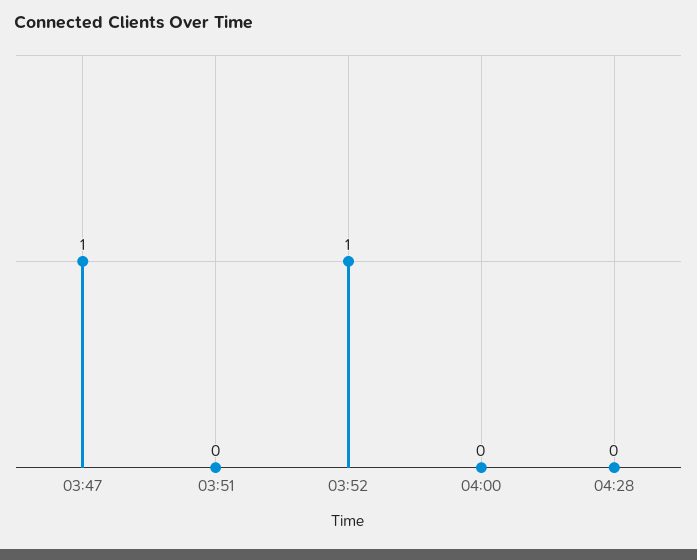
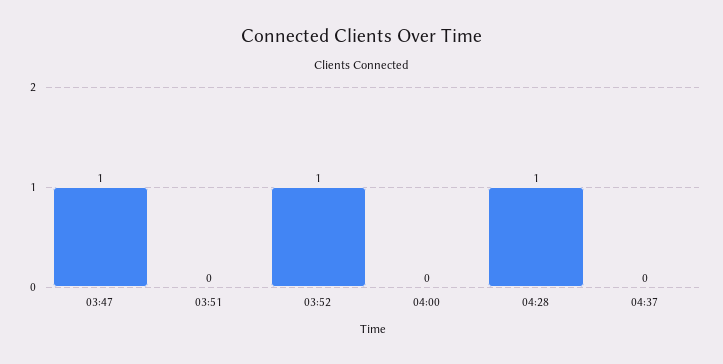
04:28: 0 -> 1
04:37: none -> 0

